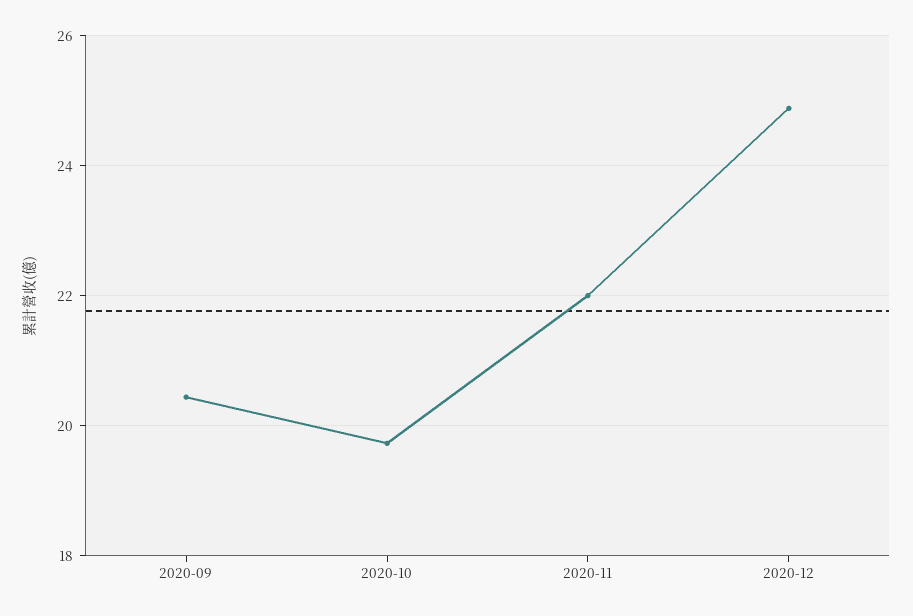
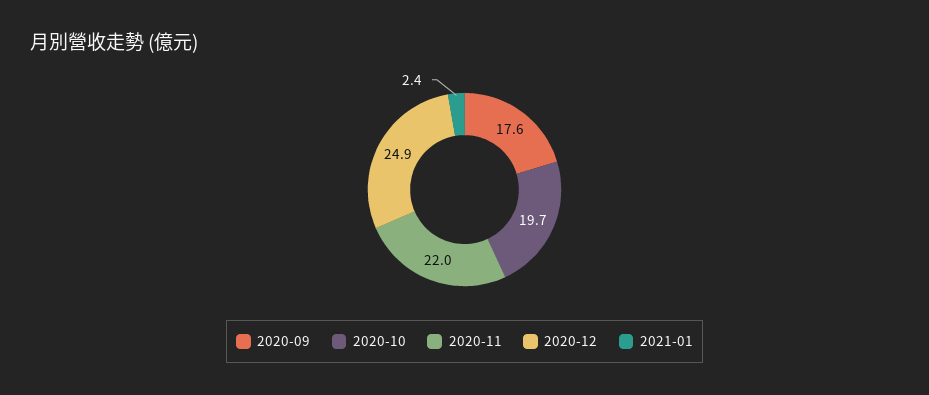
2020-09: 20.4 -> 17.6
2021-01: none -> 2.4

